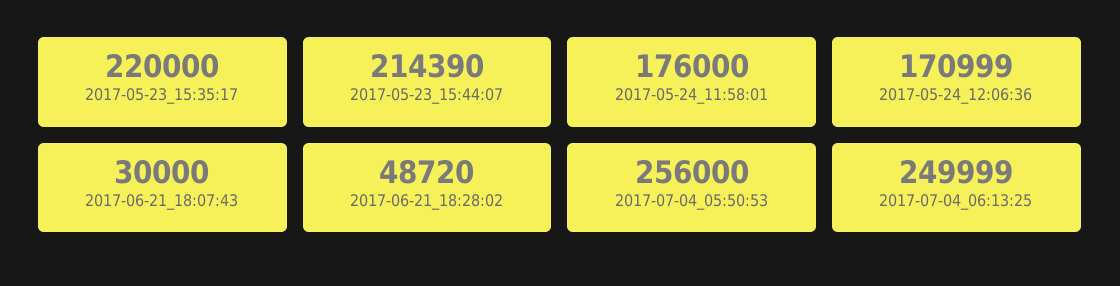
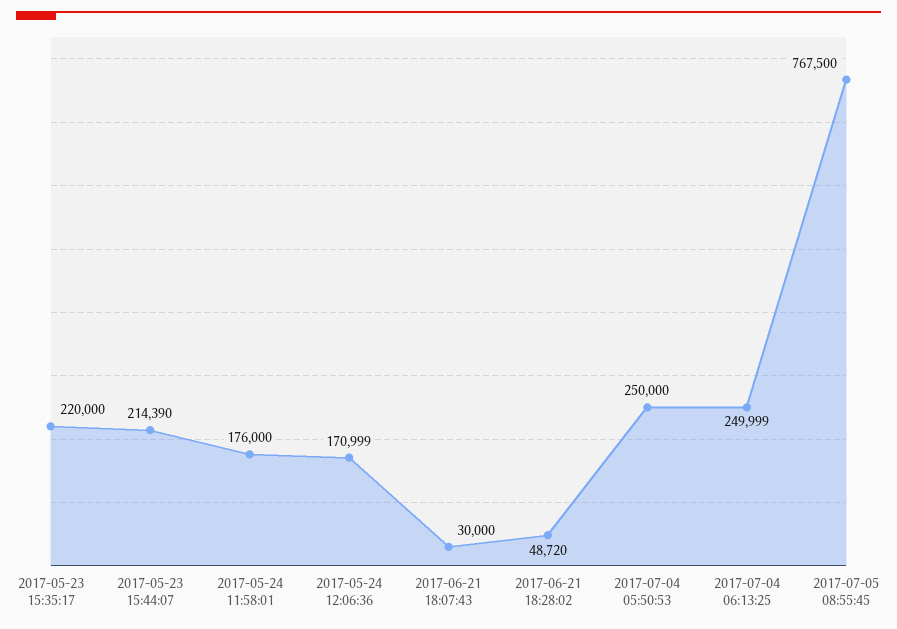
2017-07-04_05:50:53: 256000 -> 250000
2017-07-05 08:55:45: none -> 767500

